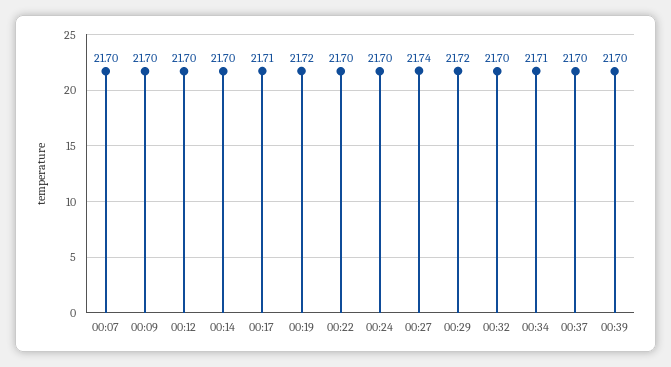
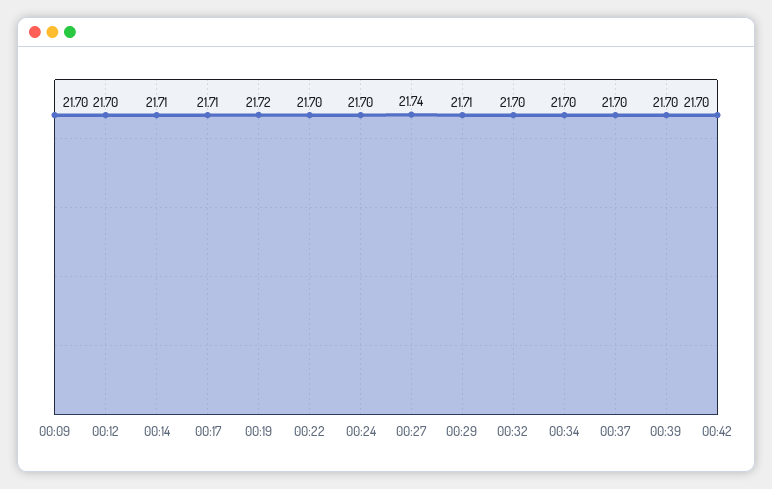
00:07: 21.7 -> none
00:14: 21.7 -> 21.71
00:29: 21.72 -> 21.71
00:34: 21.71 -> 21.7
00:42: none -> 21.7

